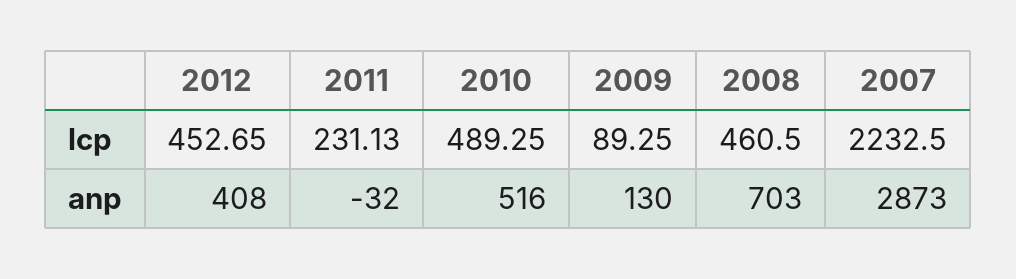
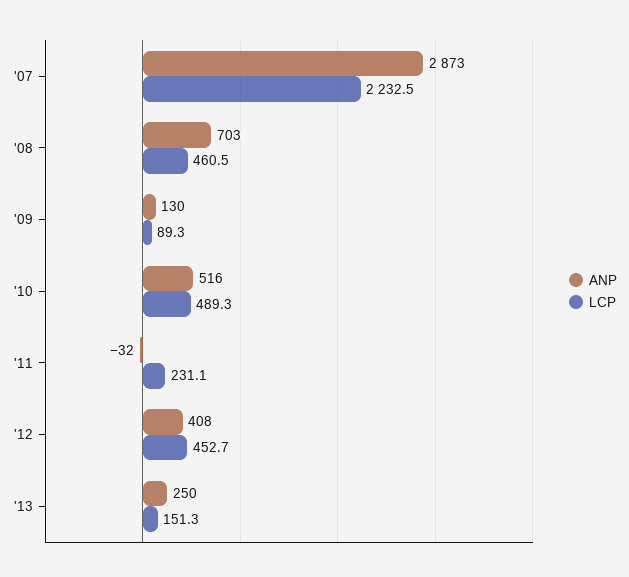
anp, '13: none -> 250
lcp, '13: none -> 151.3

